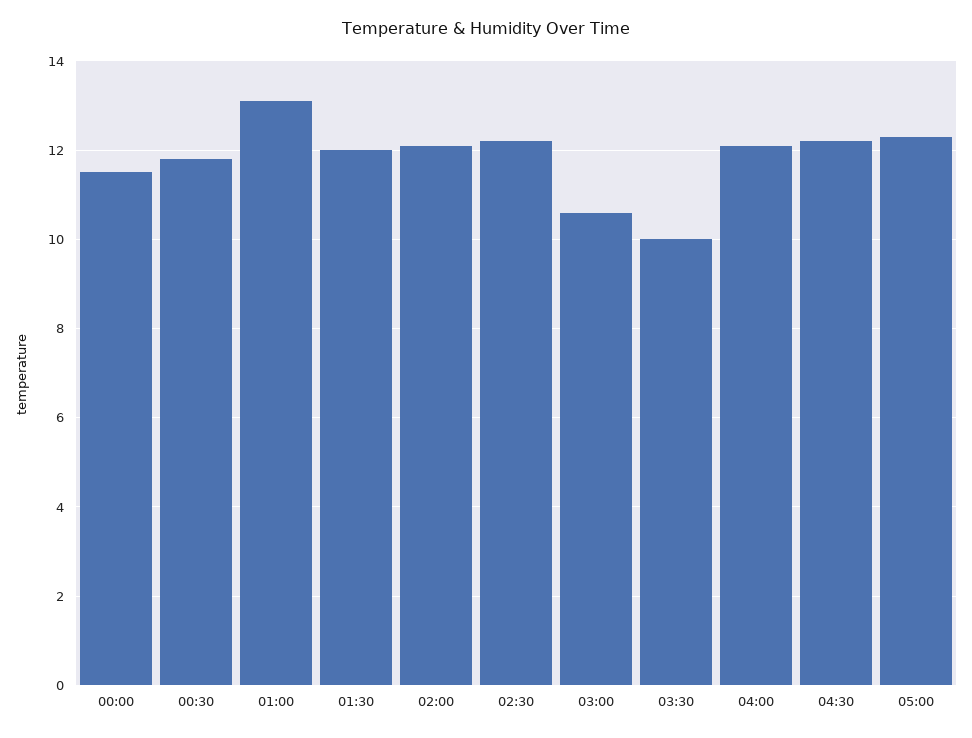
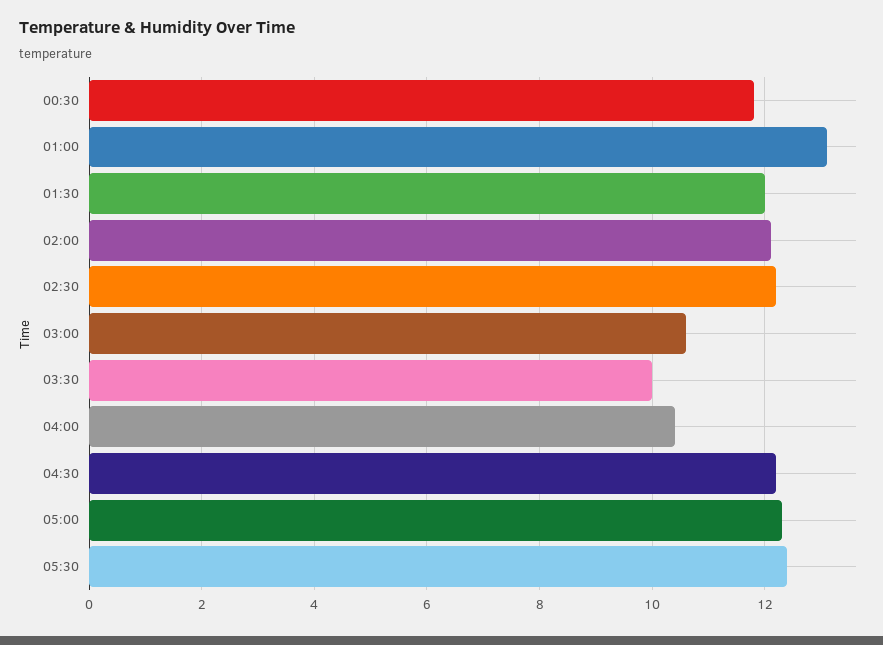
00:00: 11.5 -> none
04:00: 12 -> 10.5
05:30: none -> 12.5

